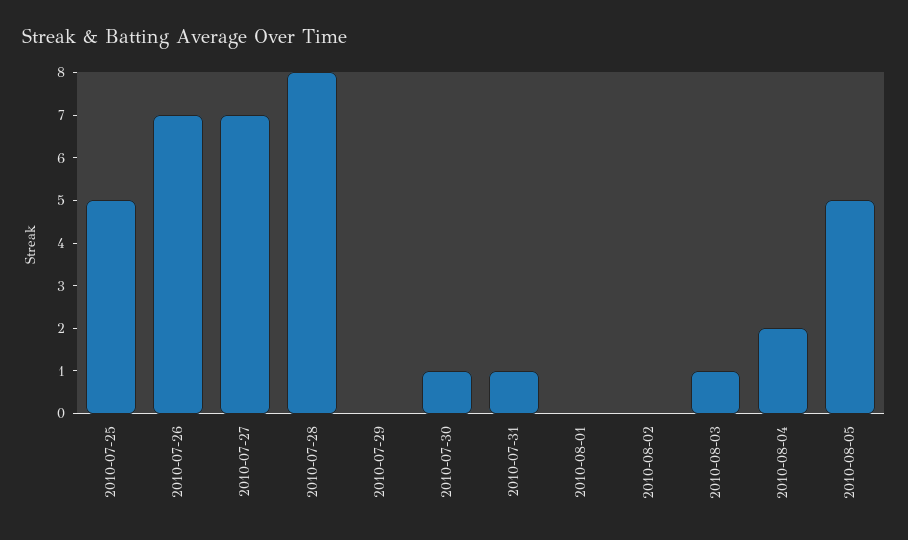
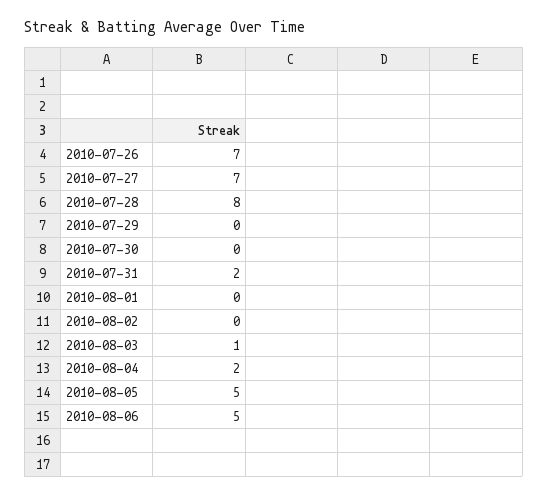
2010-07-25: 5 -> none
2010-07-30: 1 -> 0
2010-07-31: 1 -> 2
2010-08-06: none -> 5

